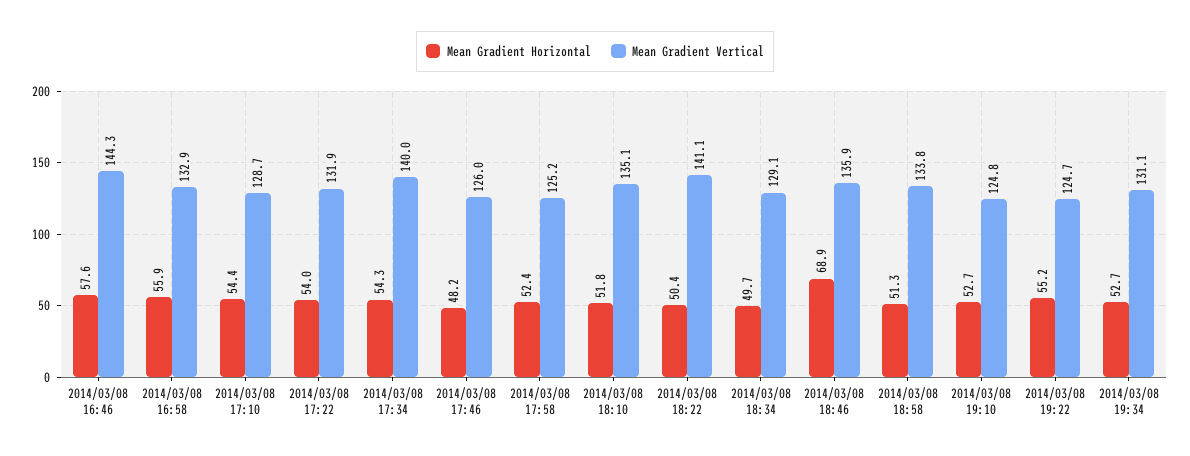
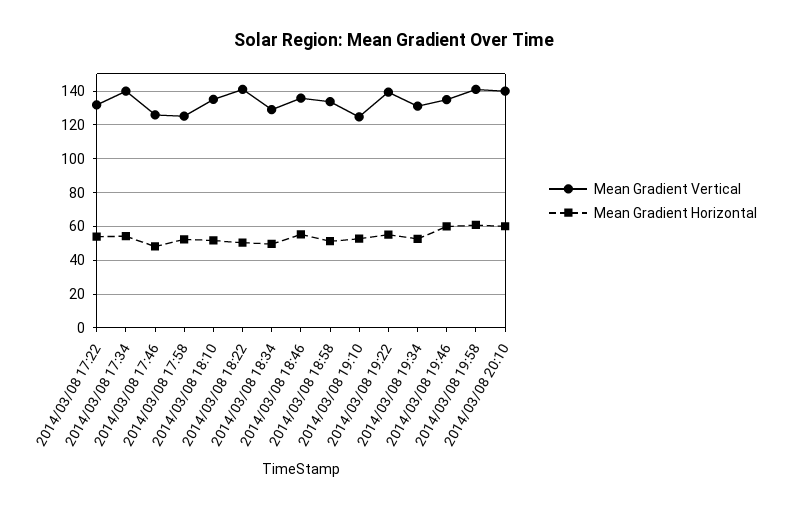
Mean Gradient Horizontal, 2014/03/08 16:46: 57.6 -> none
Mean Gradient Vertical, 2014/03/08 16:46: 144.3 -> none
Mean Gradient Horizontal, 2014/03/08 16:58: 55.9 -> none
Mean Gradient Vertical, 2014/03/08 16:58: 132.9 -> none
Mean Gradient Horizontal, 2014/03/08 17:10: 54.4 -> none
Mean Gradient Vertical, 2014/03/08 17:10: 128.7 -> none
Mean Gradient Horizontal, 2014/03/08 18:46: 68.9 -> 55
Mean Gradient Vertical, 2014/03/08 19:22: 124.7 -> 140
Mean Gradient Vertical, 2014/03/08 19:46: none -> 135
Mean Gradient Horizontal, 2014/03/08 19:46: none -> 60
Mean Gradient Vertical, 2014/03/08 19:58: none -> 140
Mean Gradient Horizontal, 2014/03/08 19:58: none -> 60
Mean Gradient Vertical, 2014/03/08 20:10: none -> 140
Mean Gradient Horizontal, 2014/03/08 20:10: none -> 60

